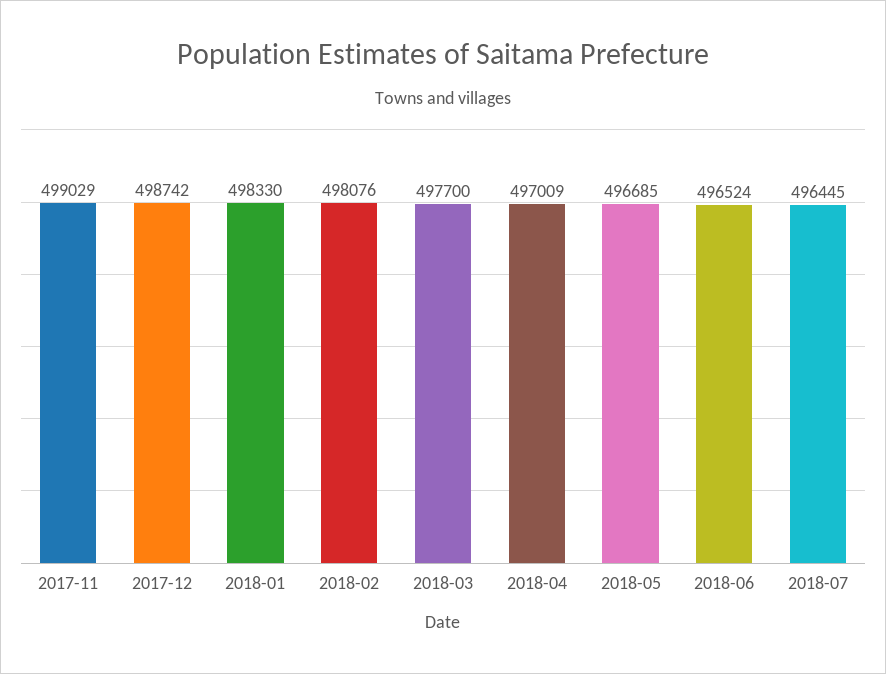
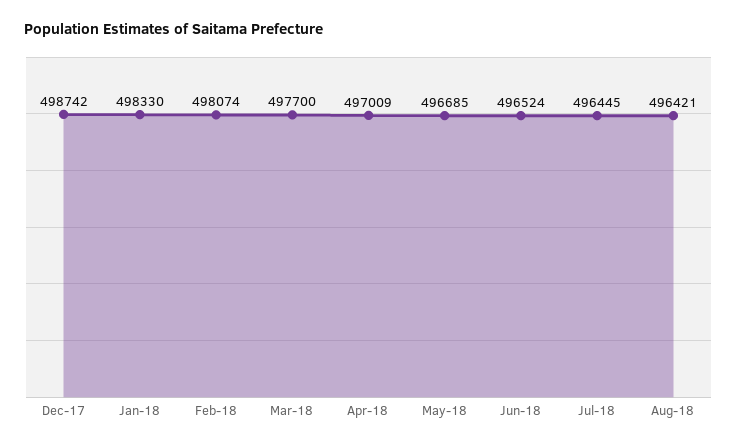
2017-11: 499029 -> none
2018-02: 498076 -> 498074
Aug-18: none -> 496421

